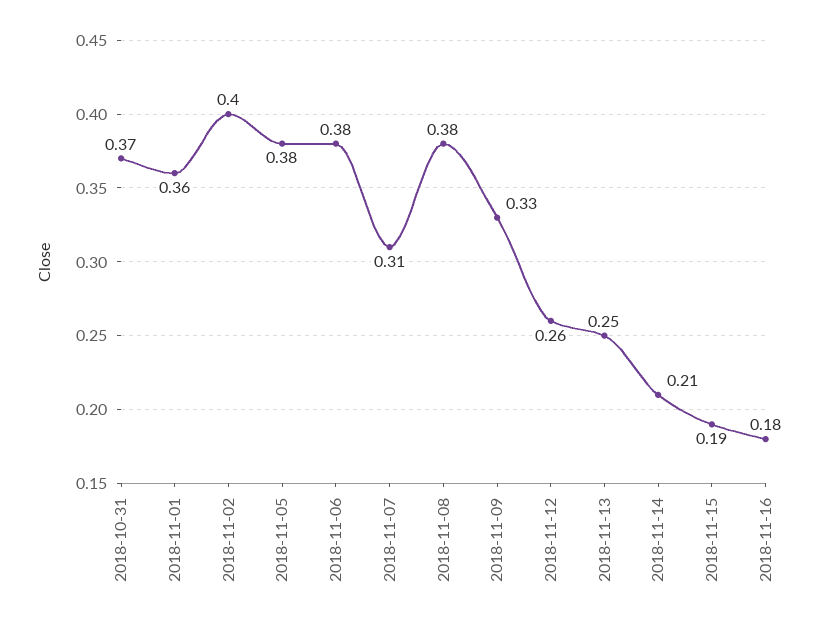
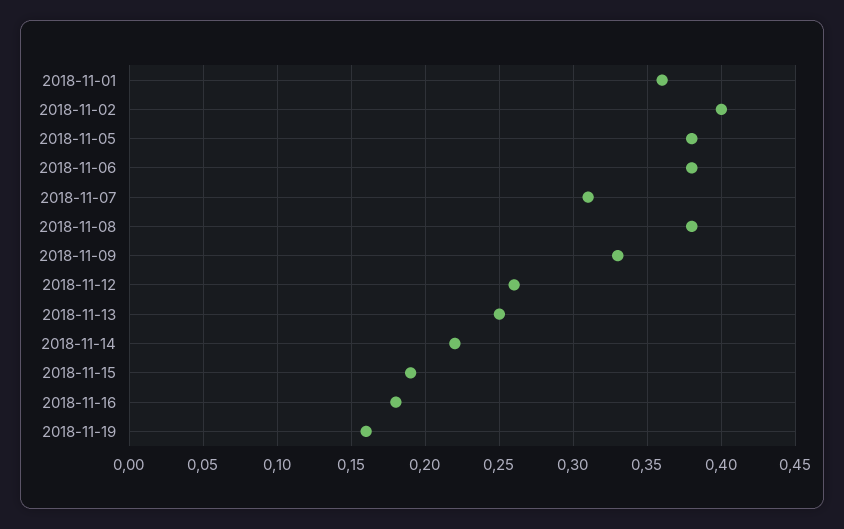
2018-10-31: 0.37 -> none
2018-11-14: 0.21 -> 0.22
2018-11-19: none -> 0.16

